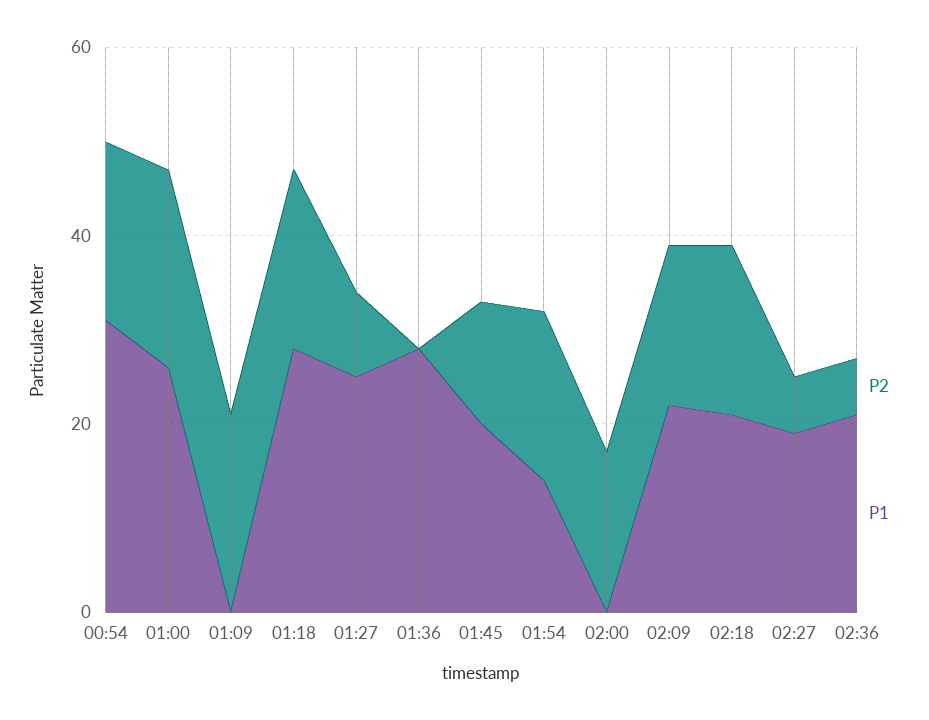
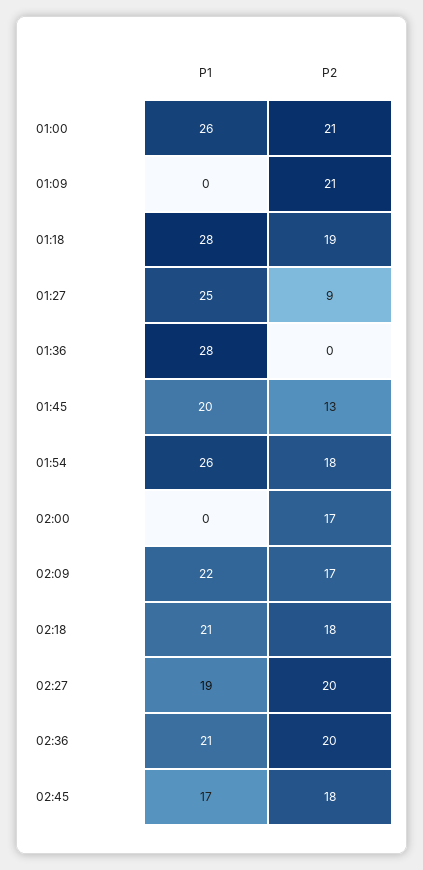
P2, 00:54: 20 -> none
P1, 00:54: 30 -> none
P1, 01:54: 15 -> 26
P2, 02:27: 5 -> 20
P2, 02:36: 5 -> 20
P1, 02:45: none -> 17
P2, 02:45: none -> 18

